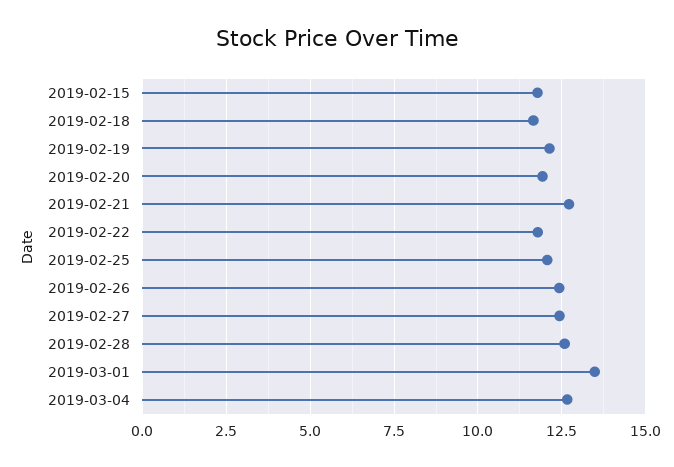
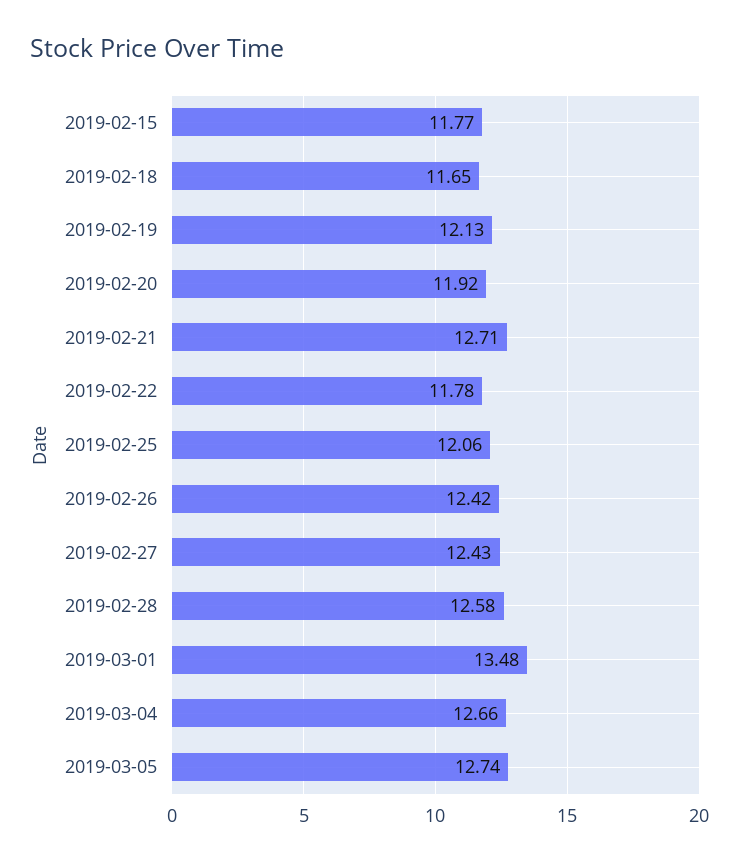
2019-03-05: none -> 12.74

